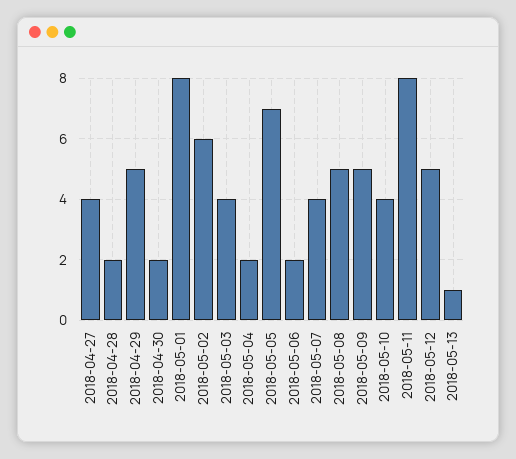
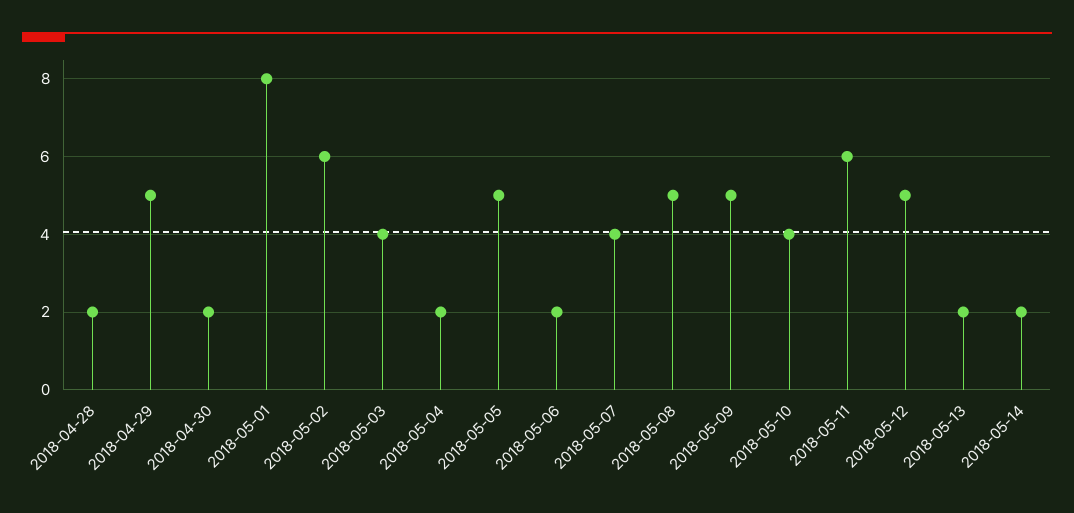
2018-04-27: 4 -> none
2018-05-05: 7 -> 5
2018-05-11: 8 -> 6
2018-05-13: 1 -> 2
2018-05-14: none -> 2

